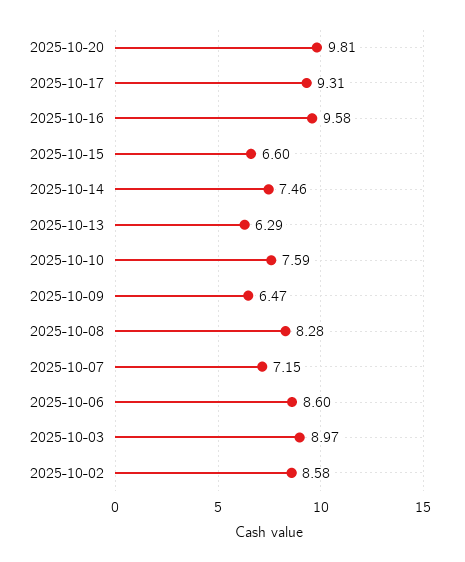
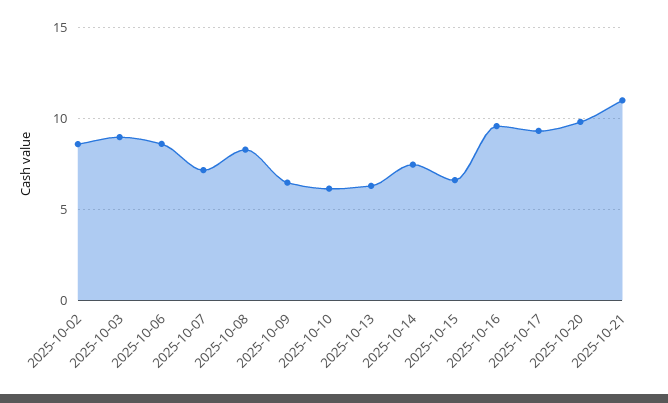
2025-10-10: 7.59 -> 6
2025-10-21: none -> 11

